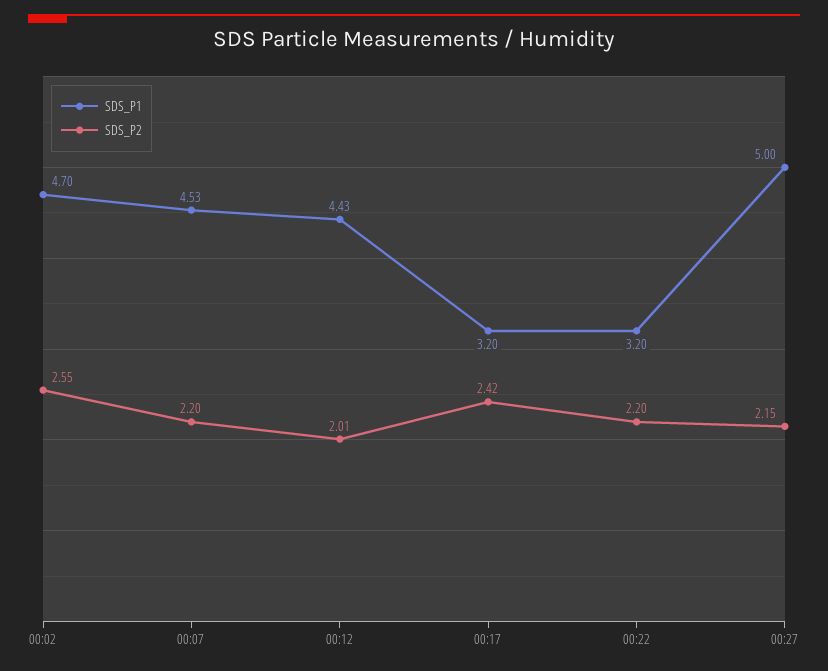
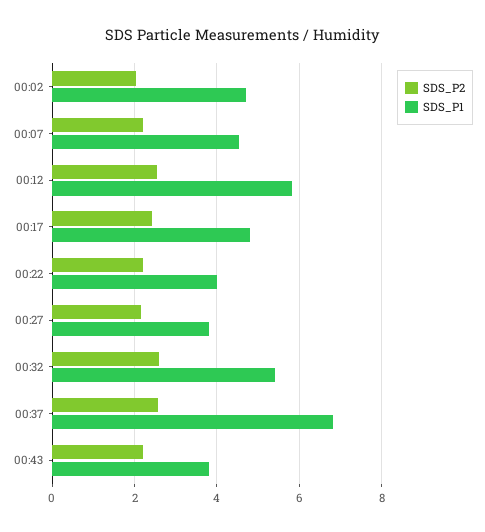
SDS_P2, 00:02: 2.55 -> 2
SDS_P1, 00:12: 4.43 -> 5.8
SDS_P2, 00:12: 2.01 -> 2.6
SDS_P1, 00:17: 3.2 -> 4.8
SDS_P1, 00:22: 3.2 -> 4
SDS_P1, 00:27: 5 -> 3.8
SDS_P2, 00:32: none -> 2.6
SDS_P1, 00:32: none -> 5.4
SDS_P2, 00:37: none -> 2.6
SDS_P1, 00:37: none -> 6.8
SDS_P2, 00:43: none -> 2.2
SDS_P1, 00:43: none -> 3.8

